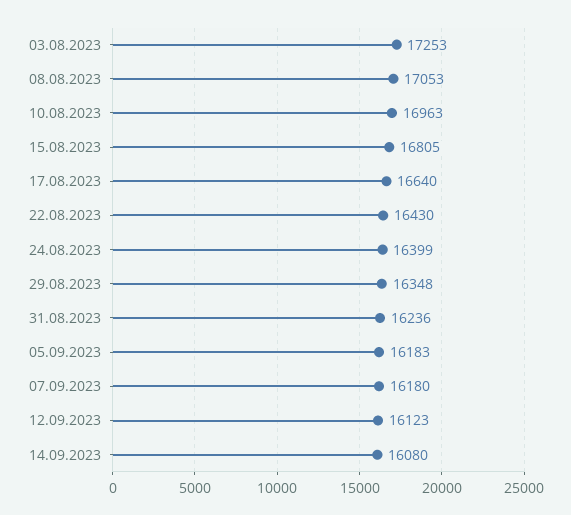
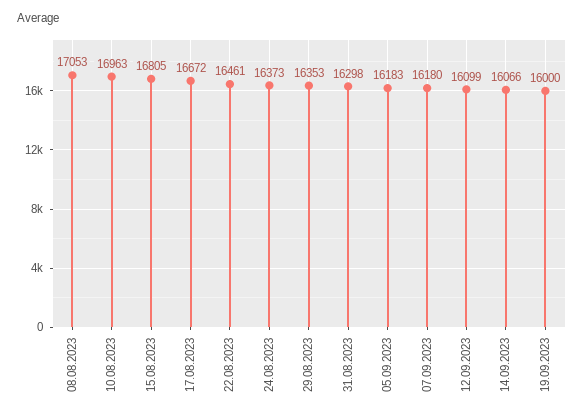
03.08.2023: 17253 -> none
17.08.2023: 16640 -> 16672
22.08.2023: 16430 -> 16461
24.08.2023: 16399 -> 16373
29.08.2023: 16348 -> 16353
31.08.2023: 16236 -> 16298
12.09.2023: 16123 -> 16099
14.09.2023: 16080 -> 16066
19.09.2023: none -> 16000

